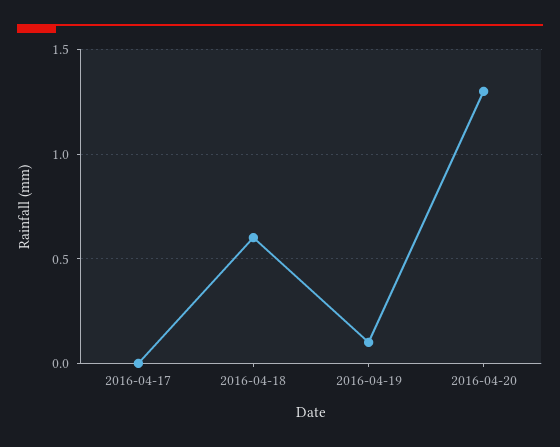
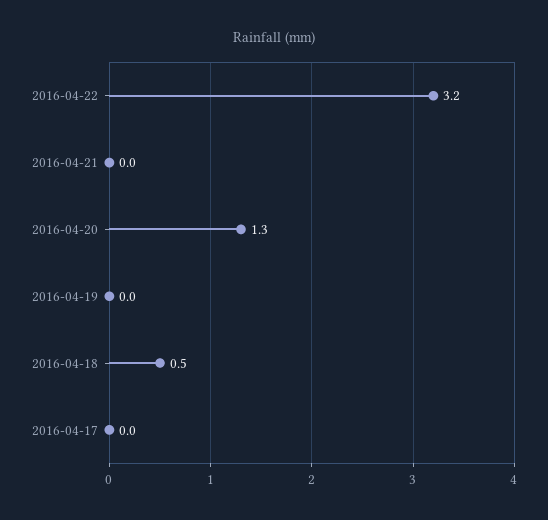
2016-04-18: 0.6 -> 0.5
2016-04-19: 0.1 -> 0
2016-04-22: none -> 3.2
2016-04-21: none -> 0

